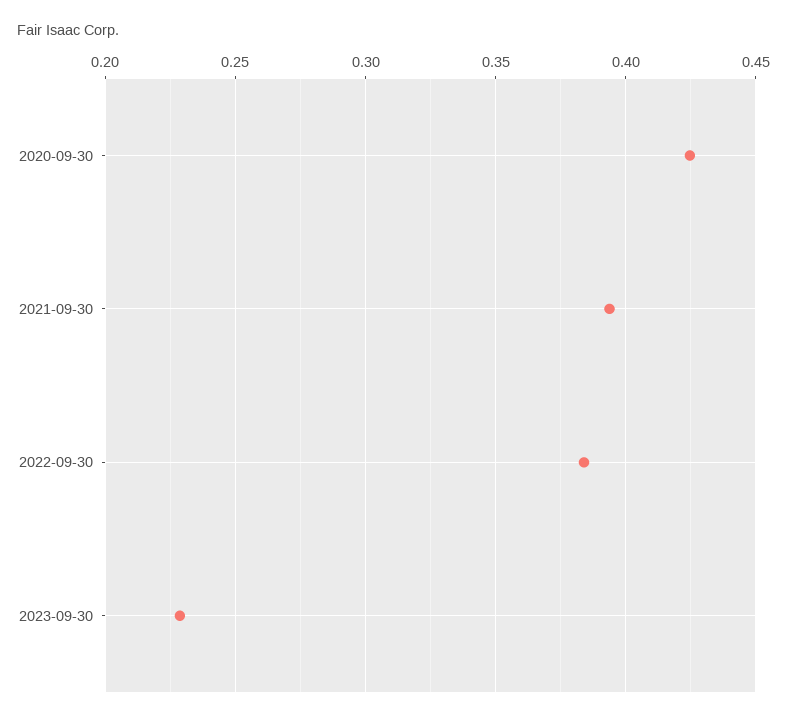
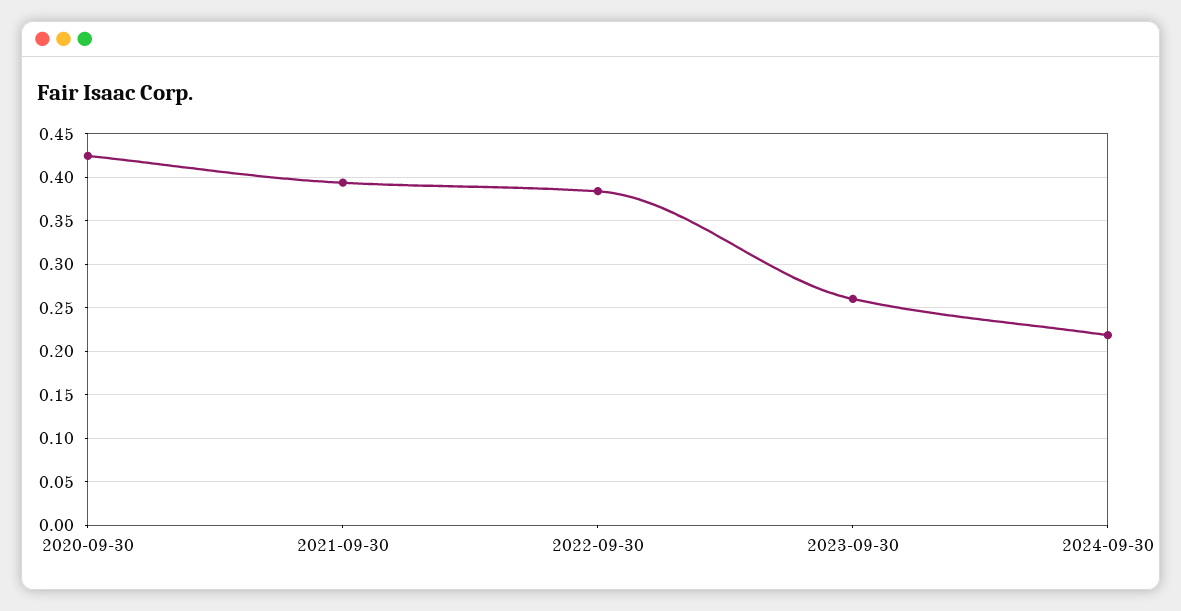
2023-09-30: 0.23 -> 0.26
2024-09-30: none -> 0.22

